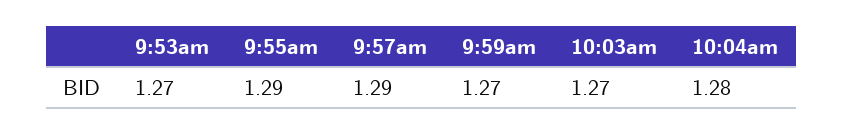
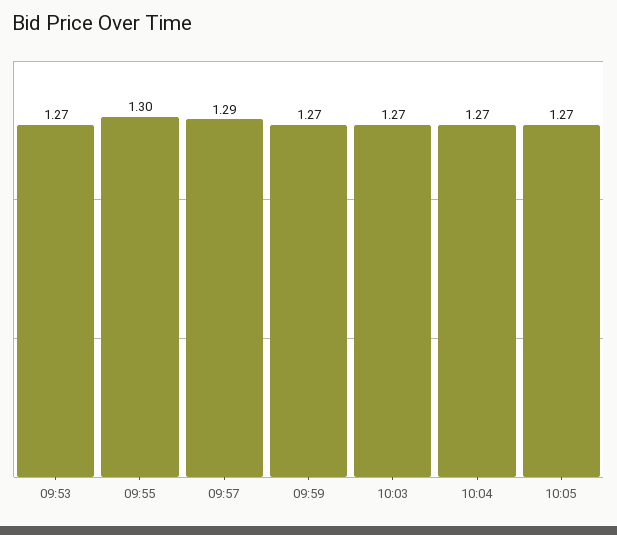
9:55am: 1.29 -> 1.3
10:04am: 1.28 -> 1.27
10:05: none -> 1.27

